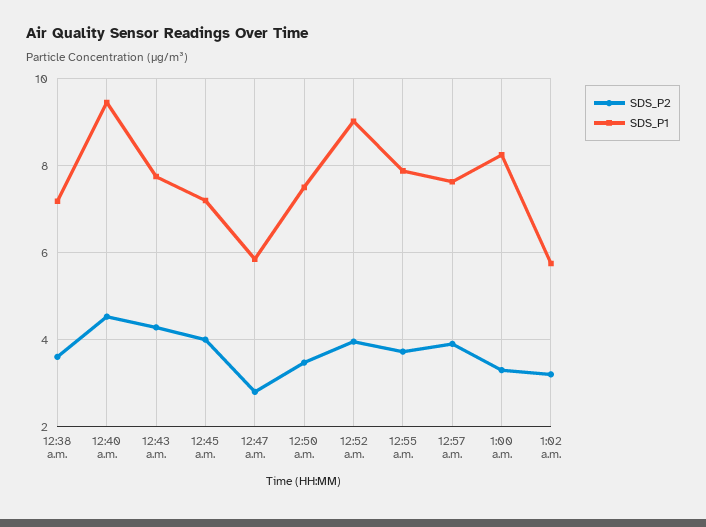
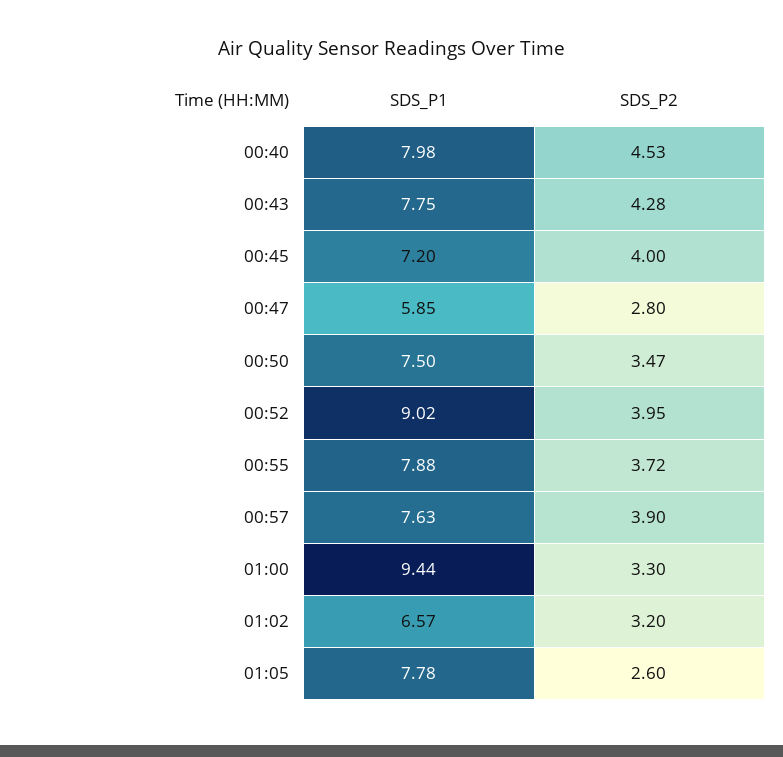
SDS_P2, 12:38 a.m.: 3.6 -> none
SDS_P1, 12:38 a.m.: 7.2 -> none
SDS_P1, 12:40 a.m.: 9.4 -> 7.98
SDS_P1, 1:00 a.m.: 8.2 -> 9.44
SDS_P1, 1:02 a.m.: 5.8 -> 6.57
SDS_P1, 01:05: none -> 7.78
SDS_P2, 01:05: none -> 2.6

